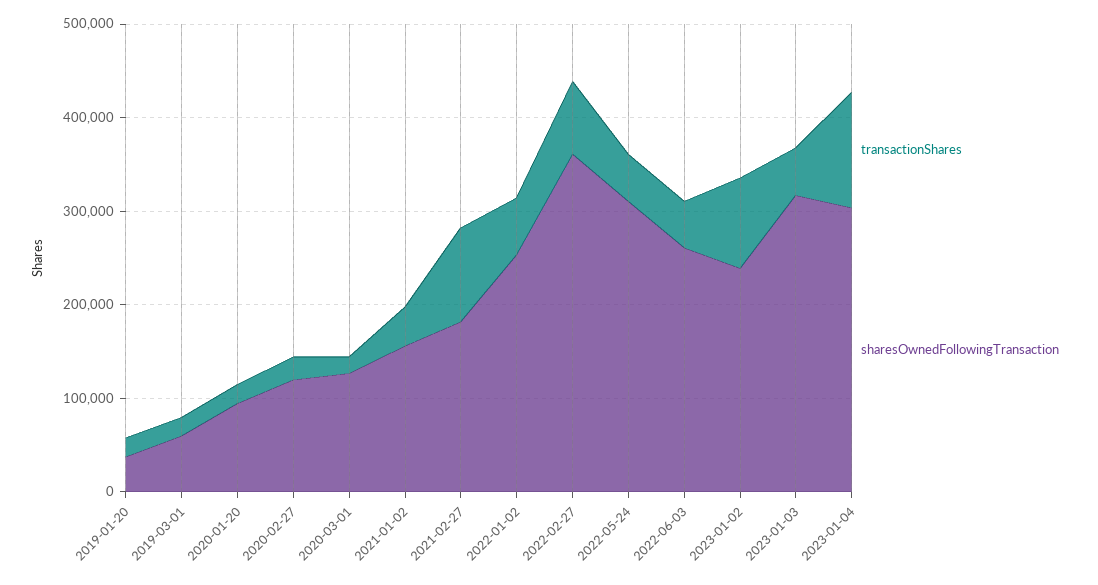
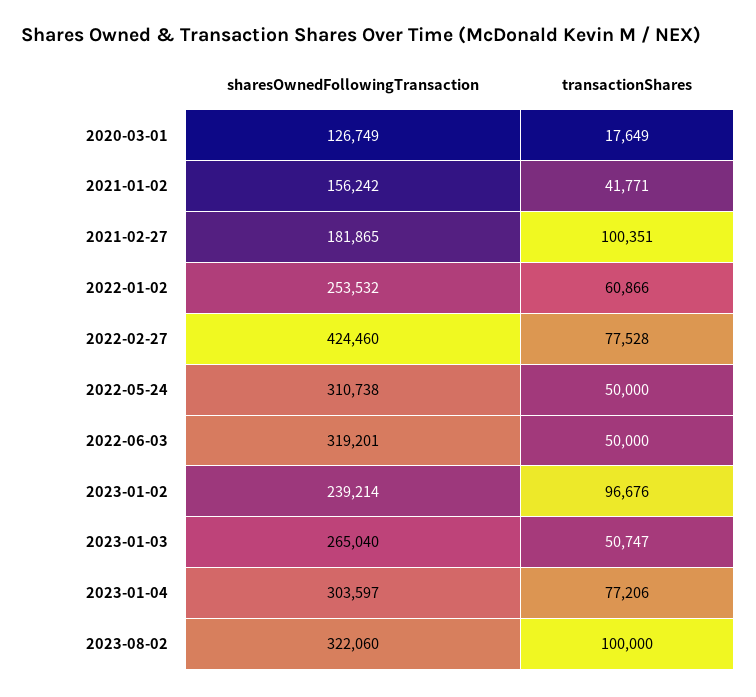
transactionShares, 2019-01-20: 20000 -> none
sharesOwnedFollowingTransaction, 2019-01-20: 40000 -> none
transactionShares, 2019-03-01: 20000 -> none
sharesOwnedFollowingTransaction, 2019-03-01: 60000 -> none
transactionShares, 2020-01-20: 20000 -> none
sharesOwnedFollowingTransaction, 2020-01-20: 100000 -> none
transactionShares, 2020-02-27: 20000 -> none
sharesOwnedFollowingTransaction, 2020-02-27: 120000 -> none
sharesOwnedFollowingTransaction, 2022-02-27: 360000 -> 424460
sharesOwnedFollowingTransaction, 2022-06-03: 260000 -> 319201
sharesOwnedFollowingTransaction, 2023-01-03: 320000 -> 265040
transactionShares, 2023-01-04: 120000 -> 77206
sharesOwnedFollowingTransaction, 2023-08-02: none -> 322060
transactionShares, 2023-08-02: none -> 100000

